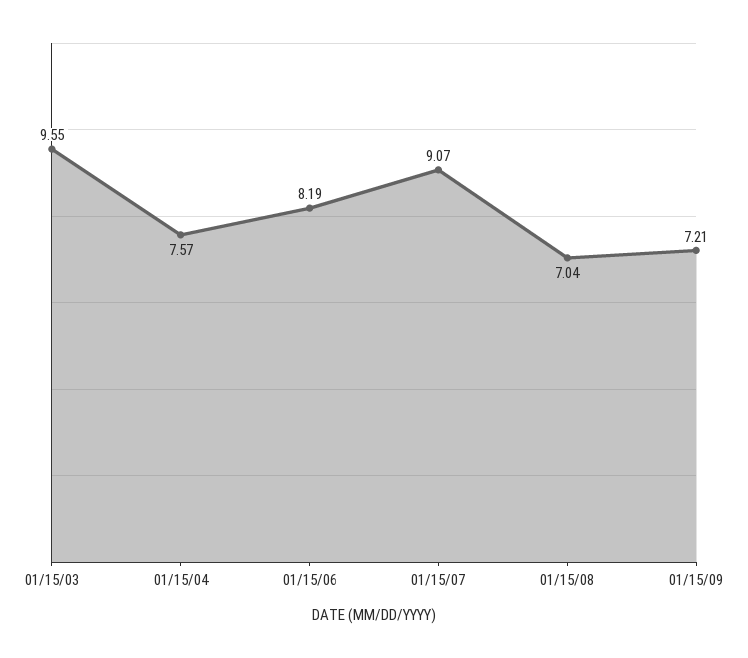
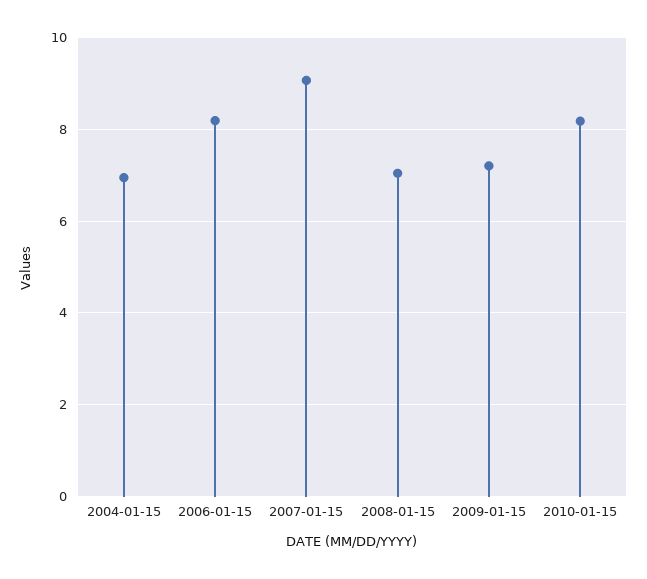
01/15/03: 9.55 -> none
01/15/04: 7.57 -> 7
2010-01-15: none -> 8.2

